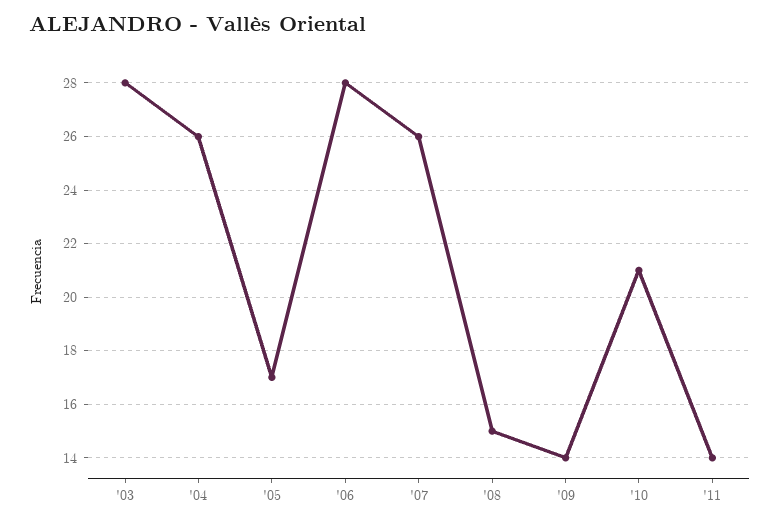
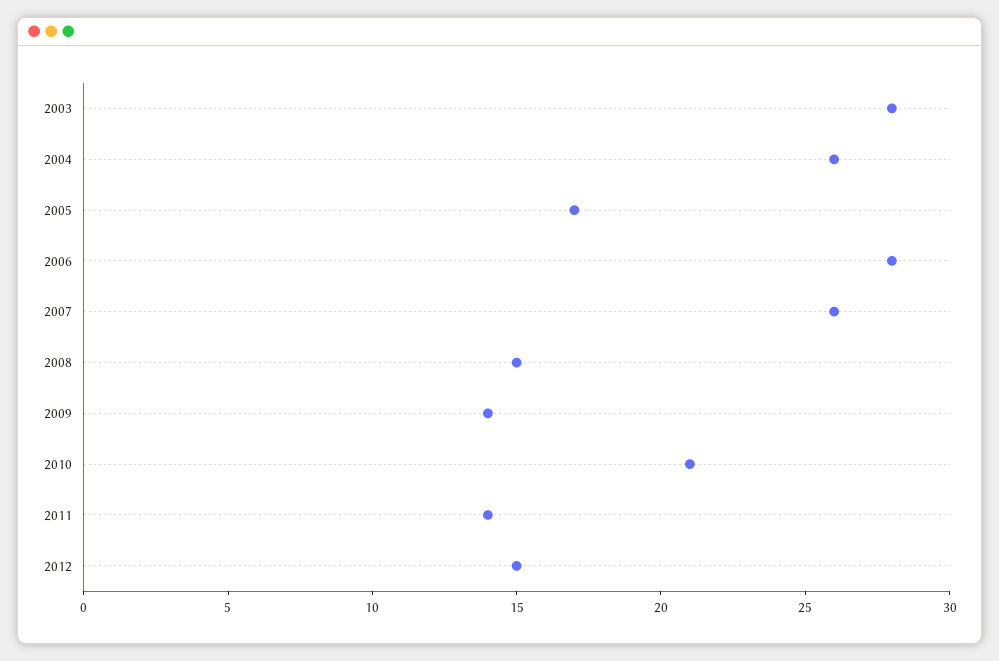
2012: none -> 15

